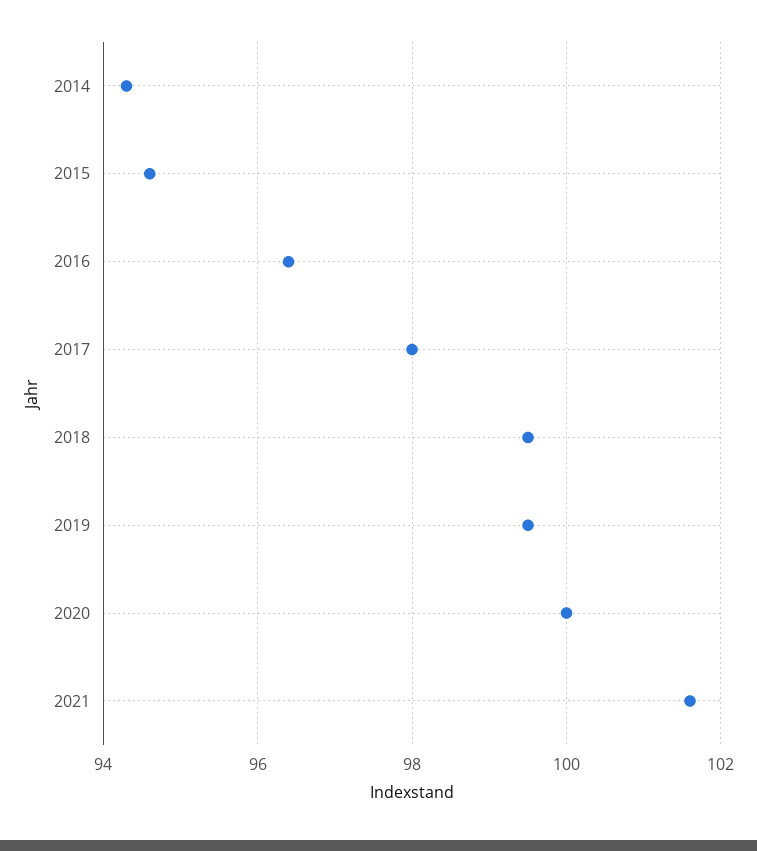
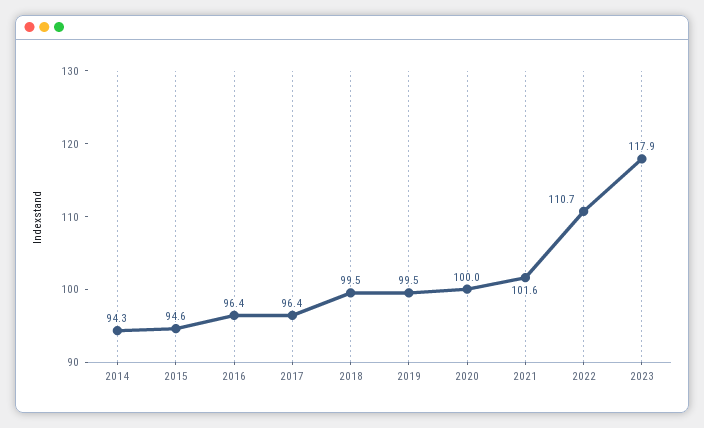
2017: 98 -> 96.4
2022: none -> 110.7
2023: none -> 117.9

